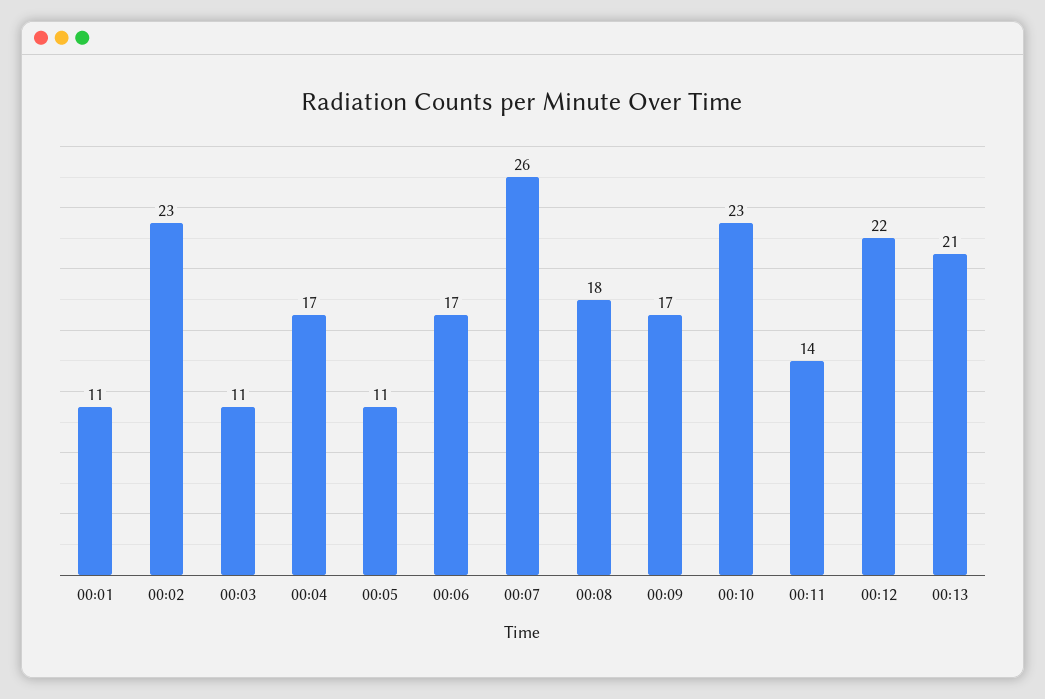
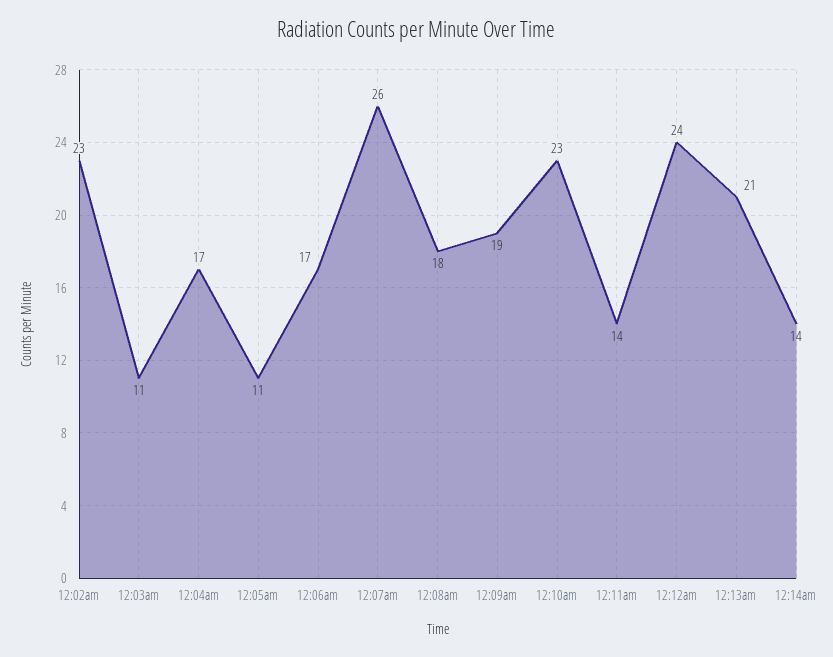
00:01: 11 -> none
00:09: 17 -> 19
00:12: 22 -> 24
12:14am: none -> 14

